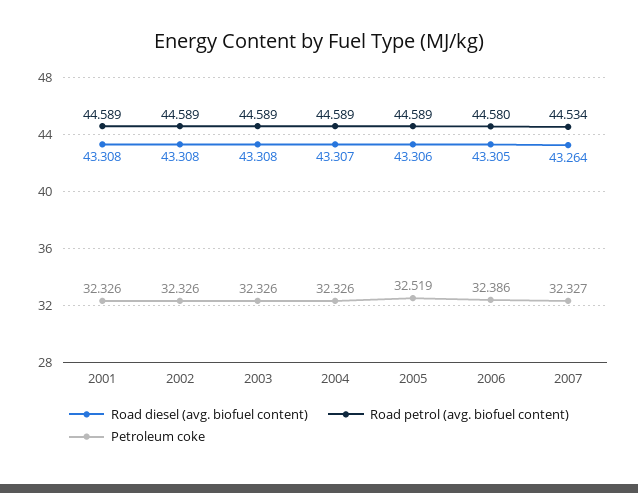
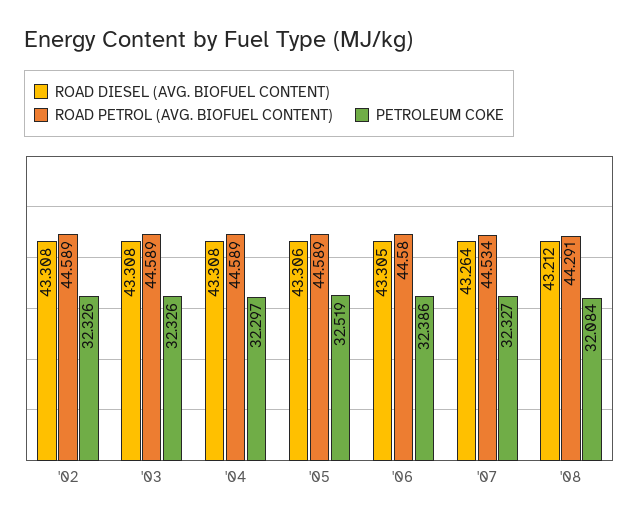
Road diesel (avg. biofuel content), 2001: 43.308 -> none
Road petrol (avg. biofuel content), 2001: 44.589 -> none
Petroleum coke, 2001: 32.326 -> none
Road diesel (avg. biofuel content), 2004: 43.307 -> 43.308
Petroleum coke, 2004: 32.326 -> 32.297
Road diesel (avg. biofuel content), '08: none -> 43.212
Road petrol (avg. biofuel content), '08: none -> 44.291
Petroleum coke, '08: none -> 32.084

